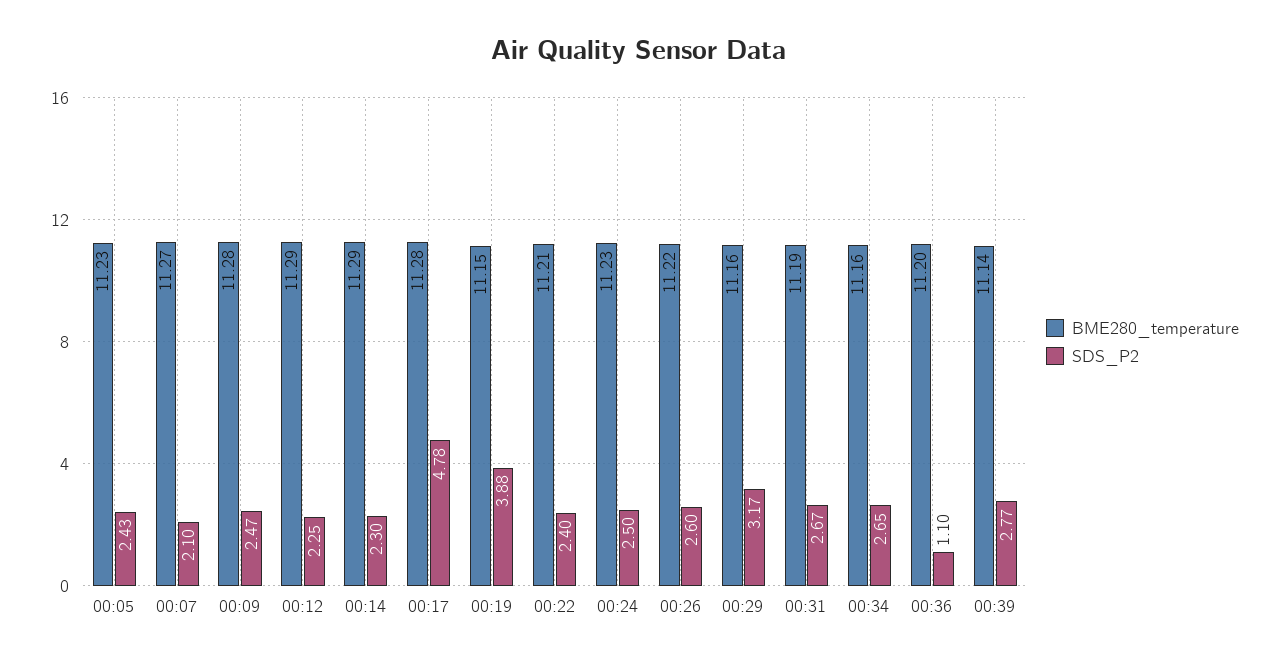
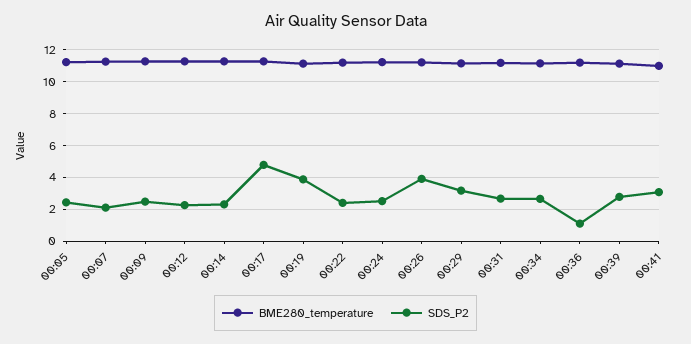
SDS_P2, 00:26: 2.6 -> 4
BME280_temperature, 00:41: none -> 11
SDS_P2, 00:41: none -> 3

